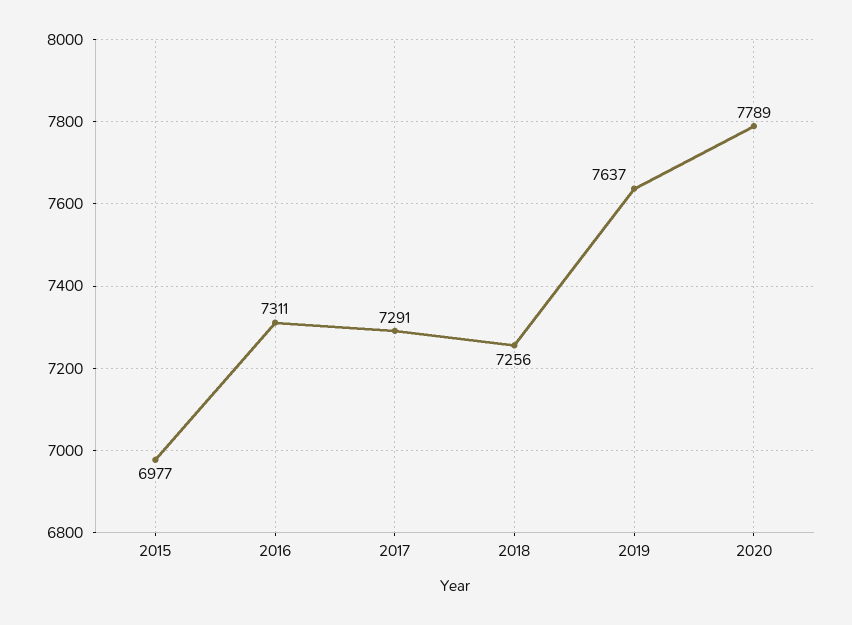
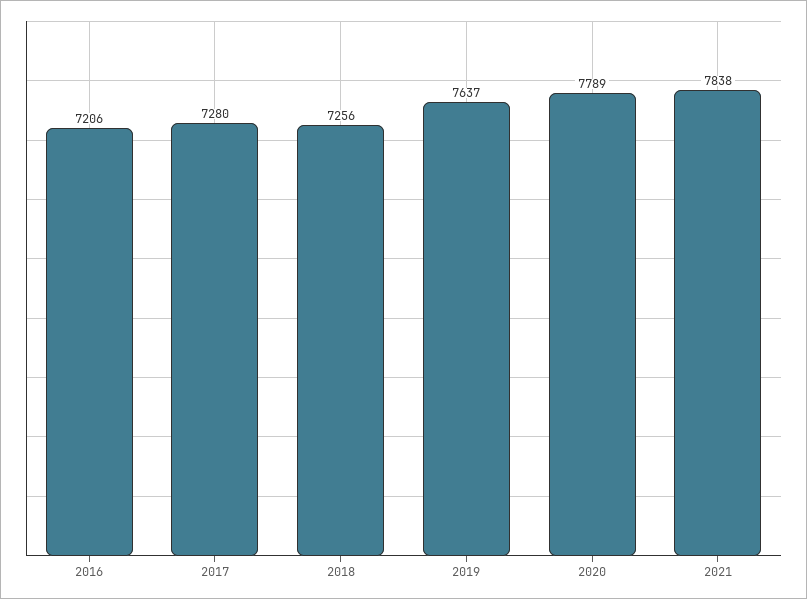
2015: 6977 -> none
2016: 7311 -> 7206
2017: 7291 -> 7280
2021: none -> 7838

